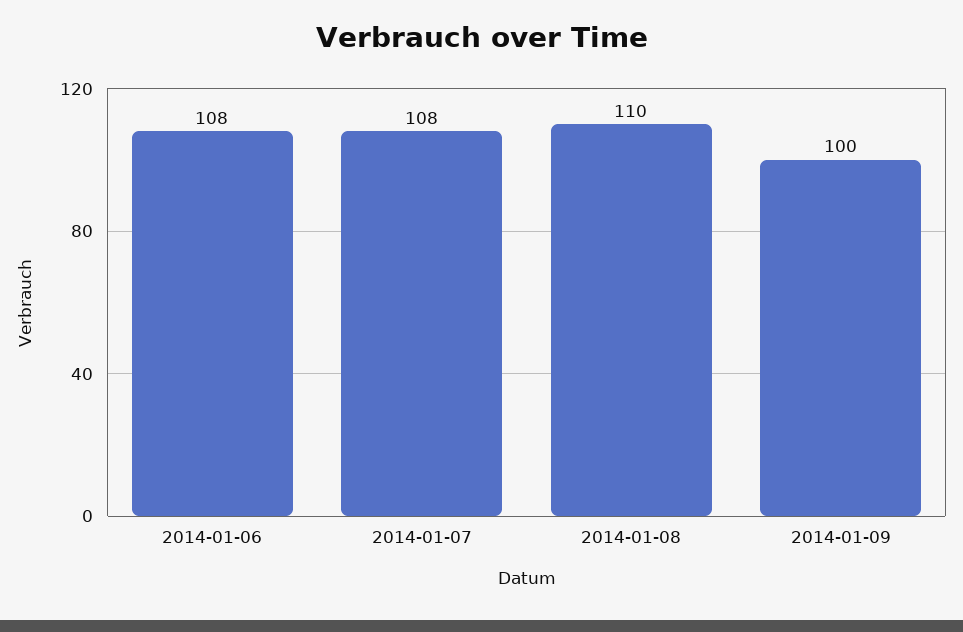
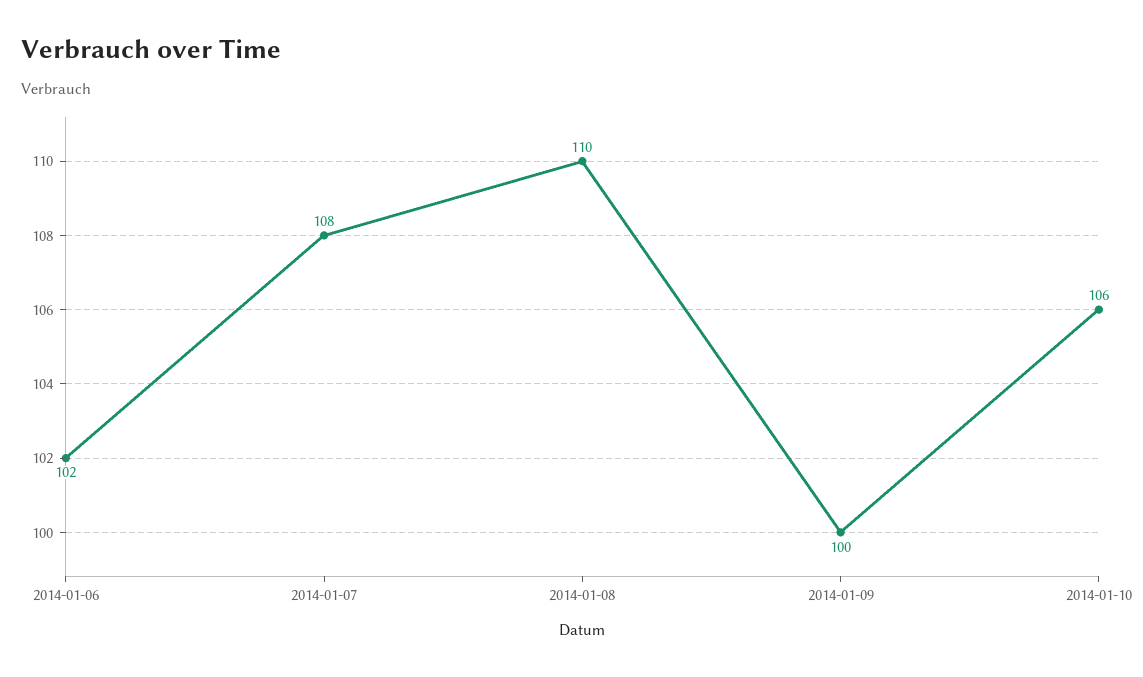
2014-01-06: 108 -> 102
2014-01-10: none -> 106

